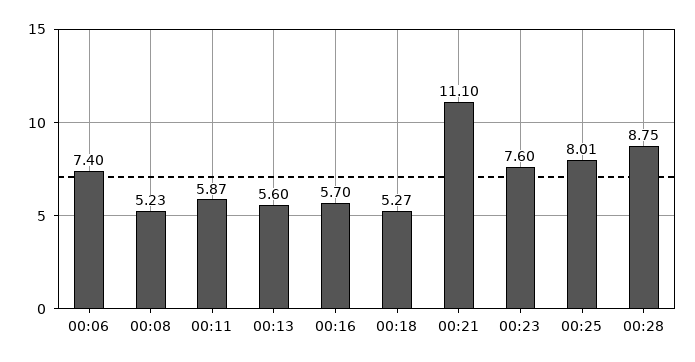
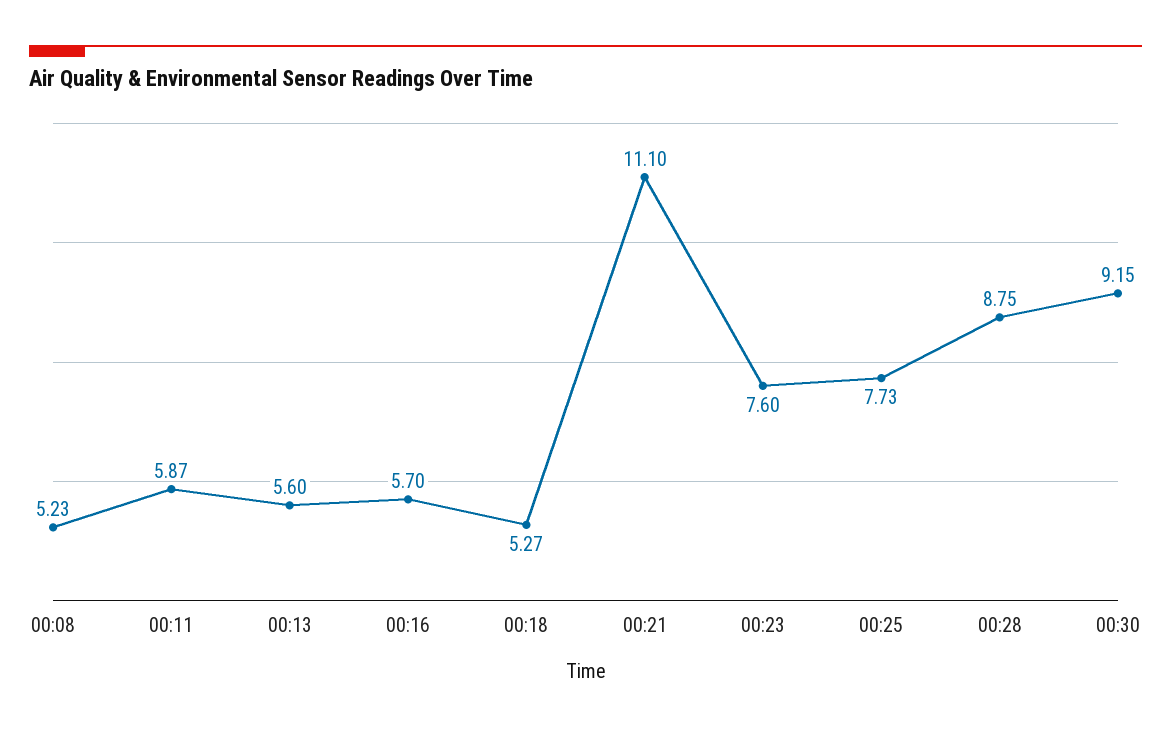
00:06: 7.4 -> none
00:25: 8.01 -> 7.73
00:30: none -> 9.15

